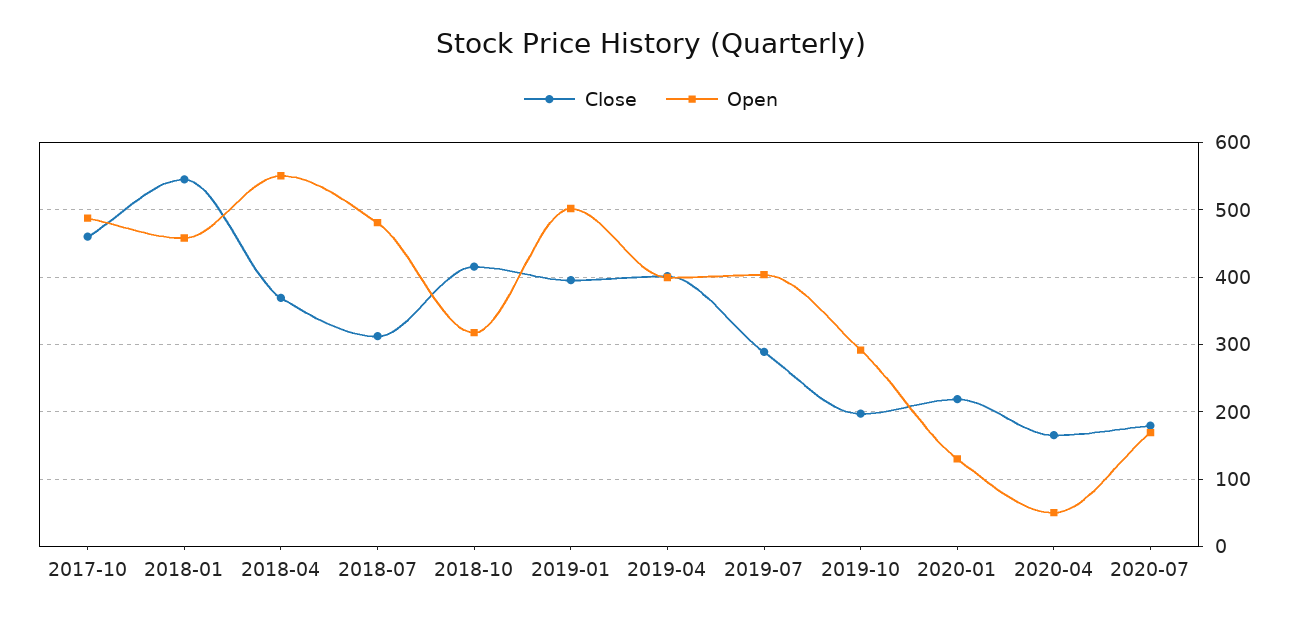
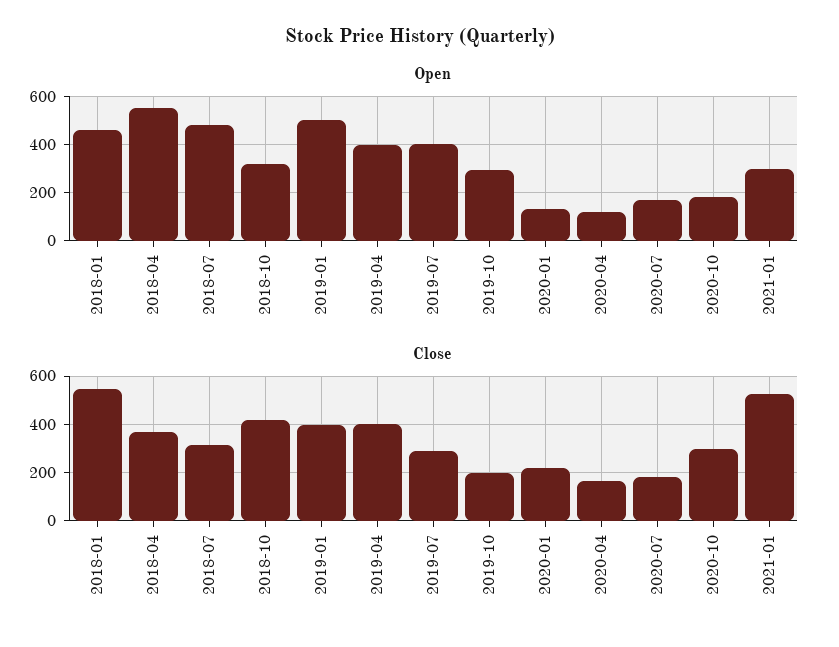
Close, 2017-10: 460 -> none
Open, 2017-10: 490 -> none
Open, 2020-04: 50 -> 125
Open, 2020-10: none -> 175
Open, 2021-01: none -> 300
Close, 2020-10: none -> 300
Close, 2021-01: none -> 525

